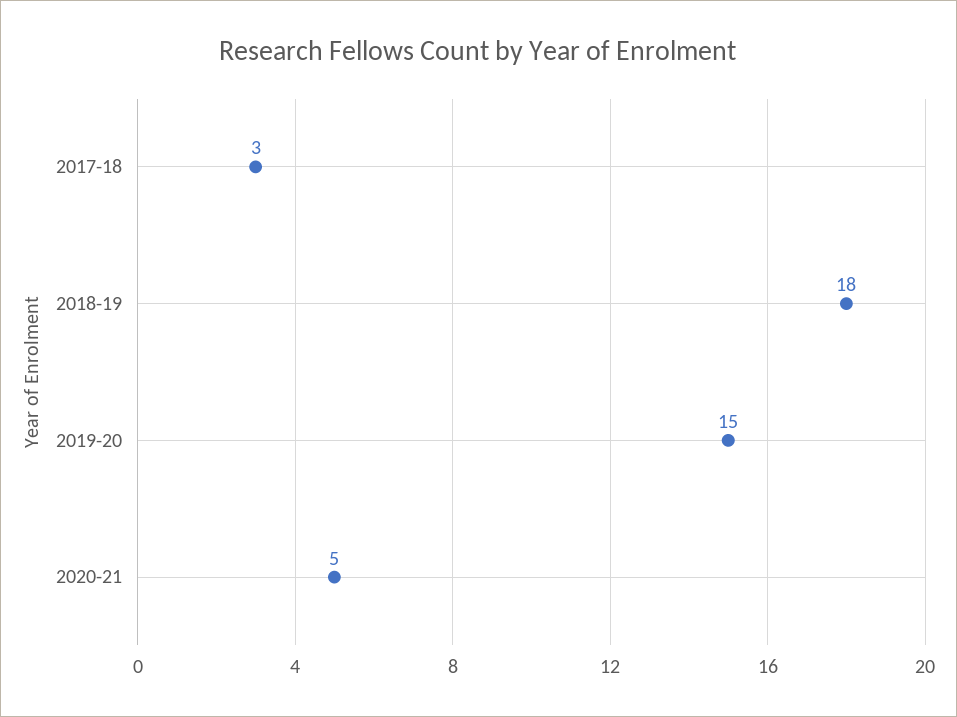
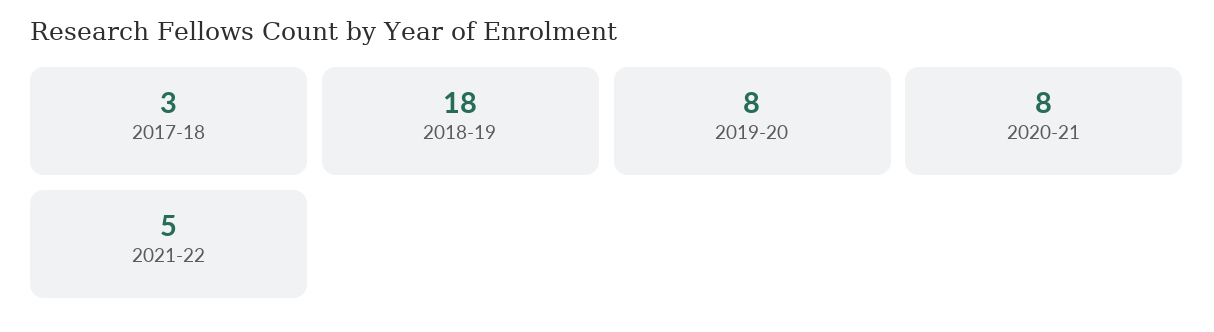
2019-20: 15 -> 8
2020-21: 5 -> 8
2021-22: none -> 5

